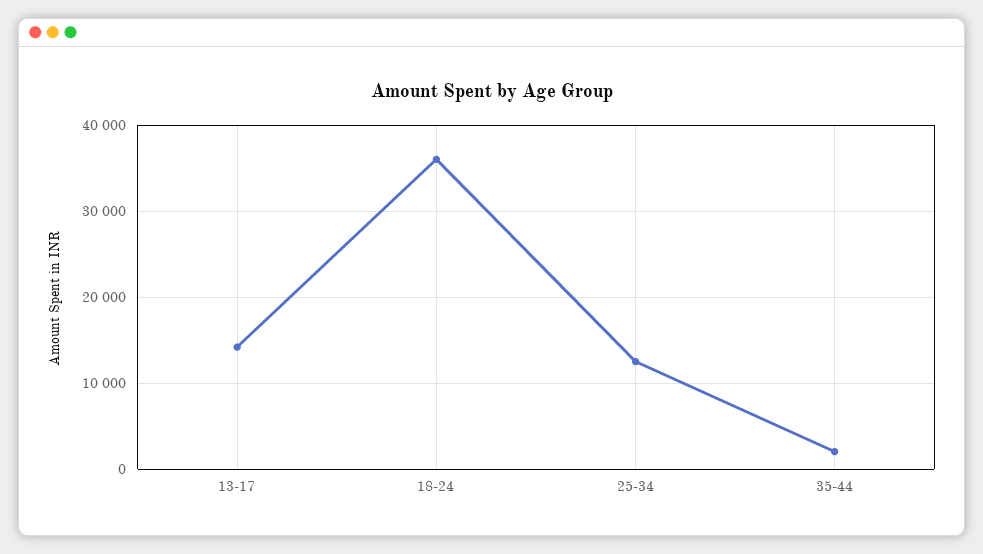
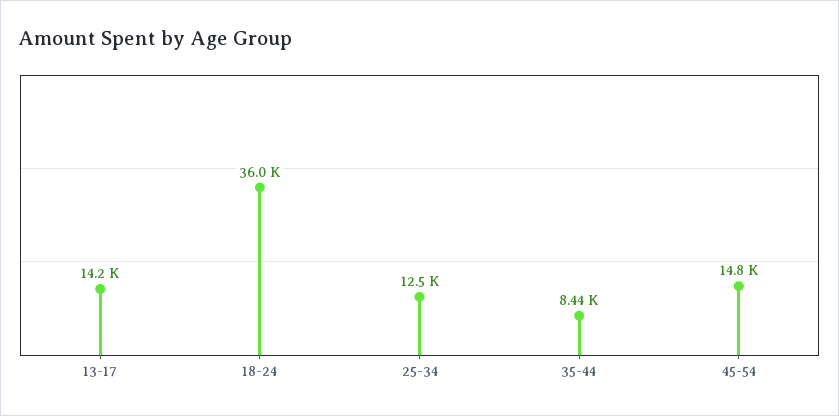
35-44: 2000 -> 8440
45-54: none -> 14800

